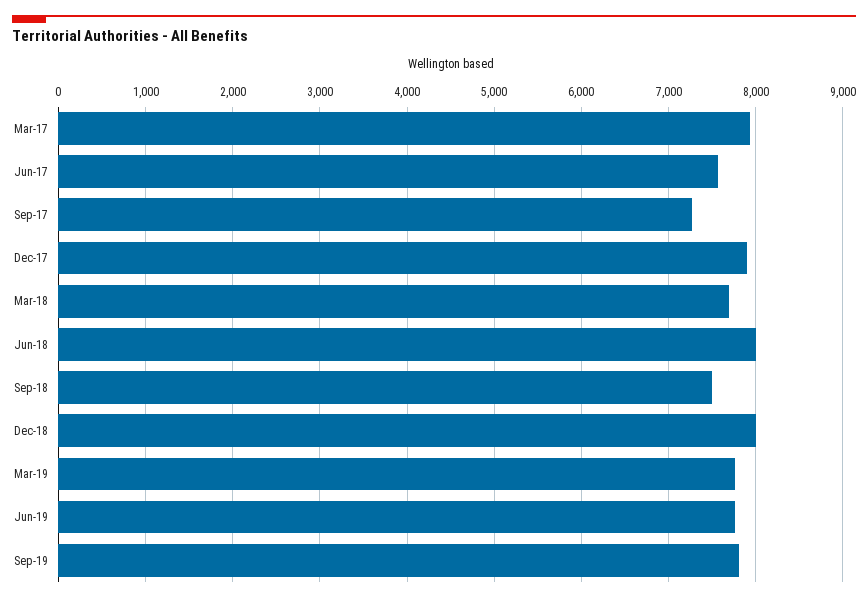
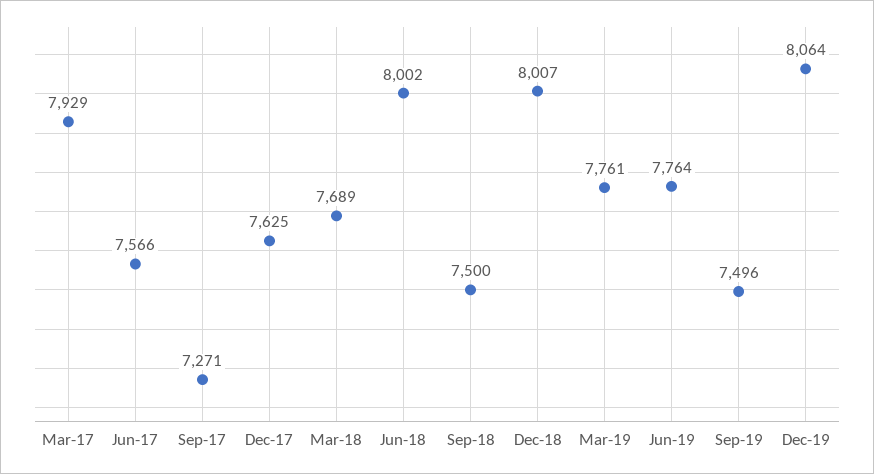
Dec-17: 7900 -> 7625
Sep-19: 7800 -> 7496
Dec-19: none -> 8064

